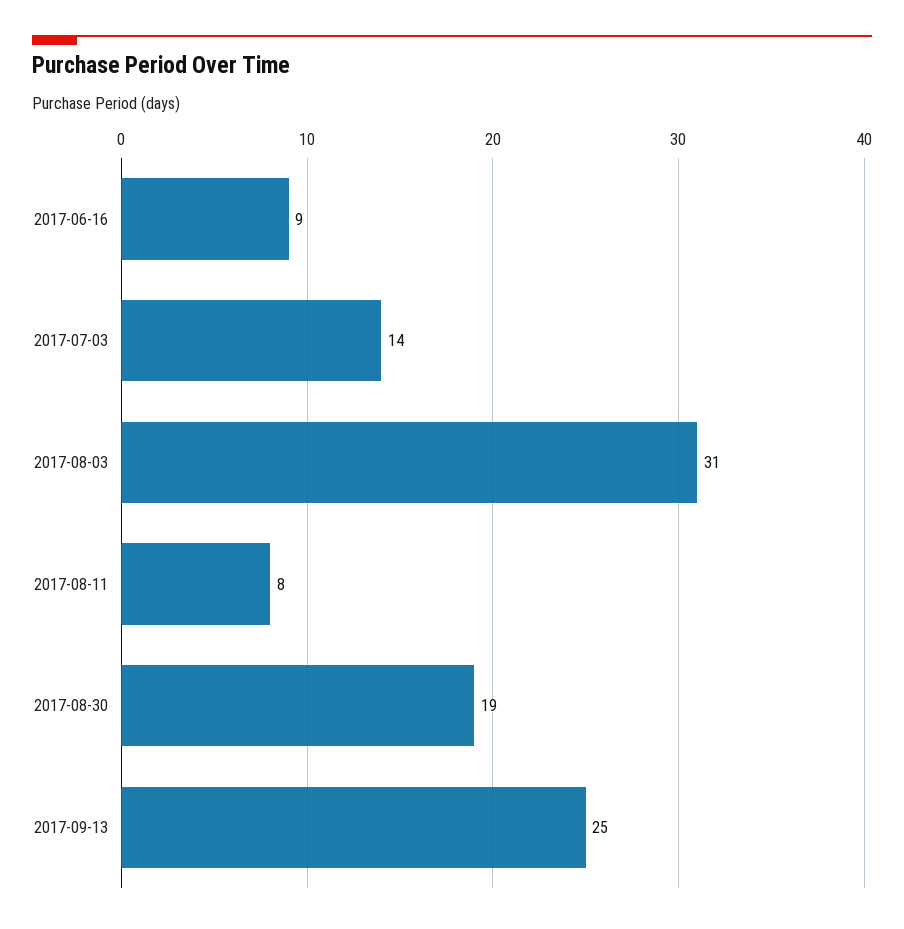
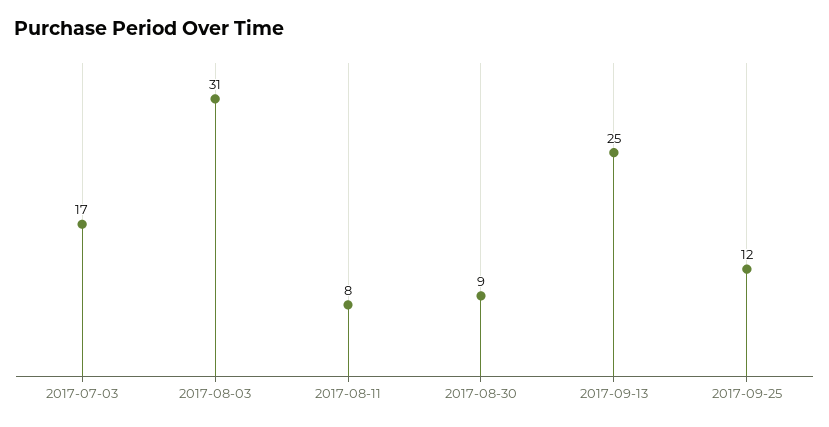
2017-06-16: 9 -> none
2017-07-03: 14 -> 17
2017-08-30: 19 -> 9
2017-09-25: none -> 12

